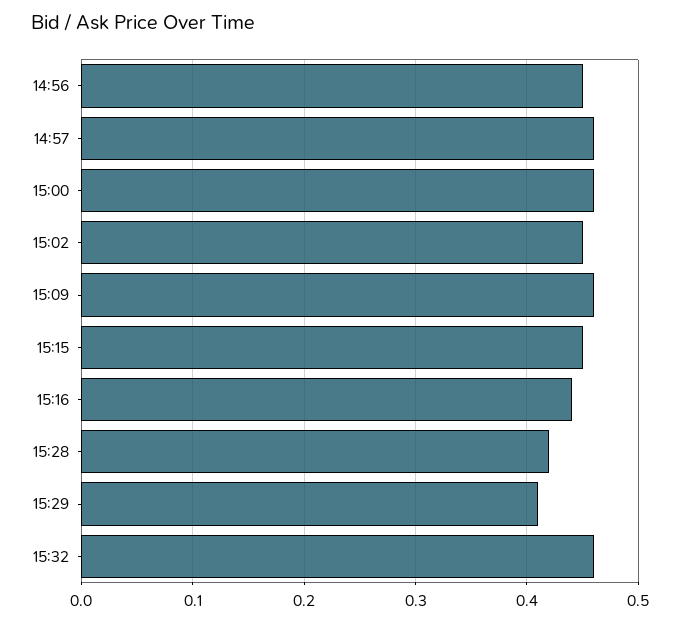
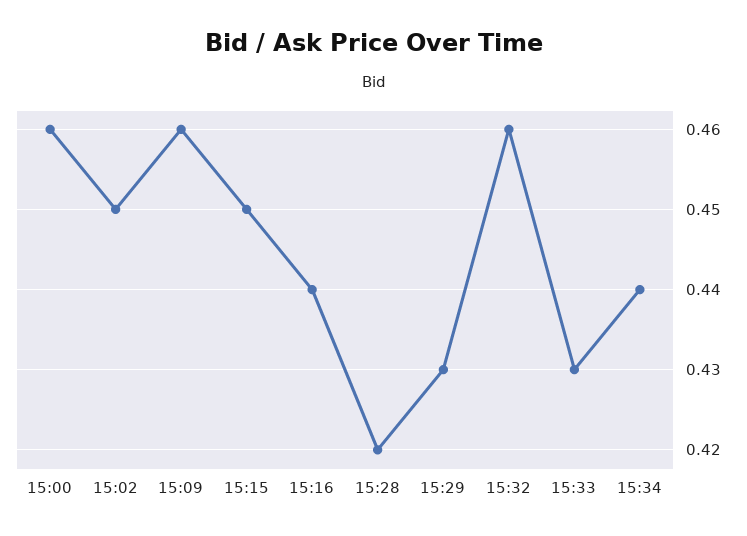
14:56: 0.45 -> none
14:57: 0.46 -> none
15:29: 0.41 -> 0.43
15:33: none -> 0.43
15:34: none -> 0.44

